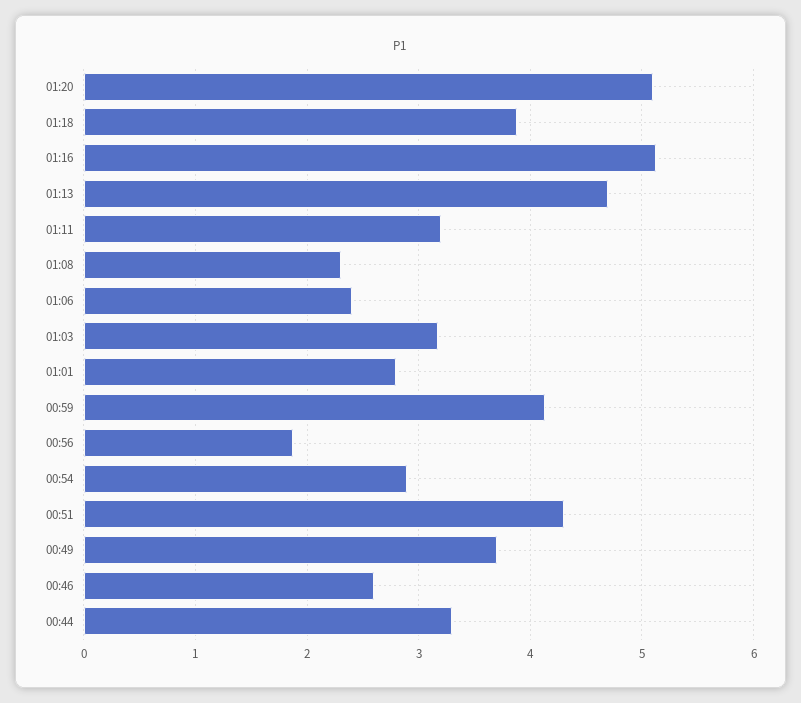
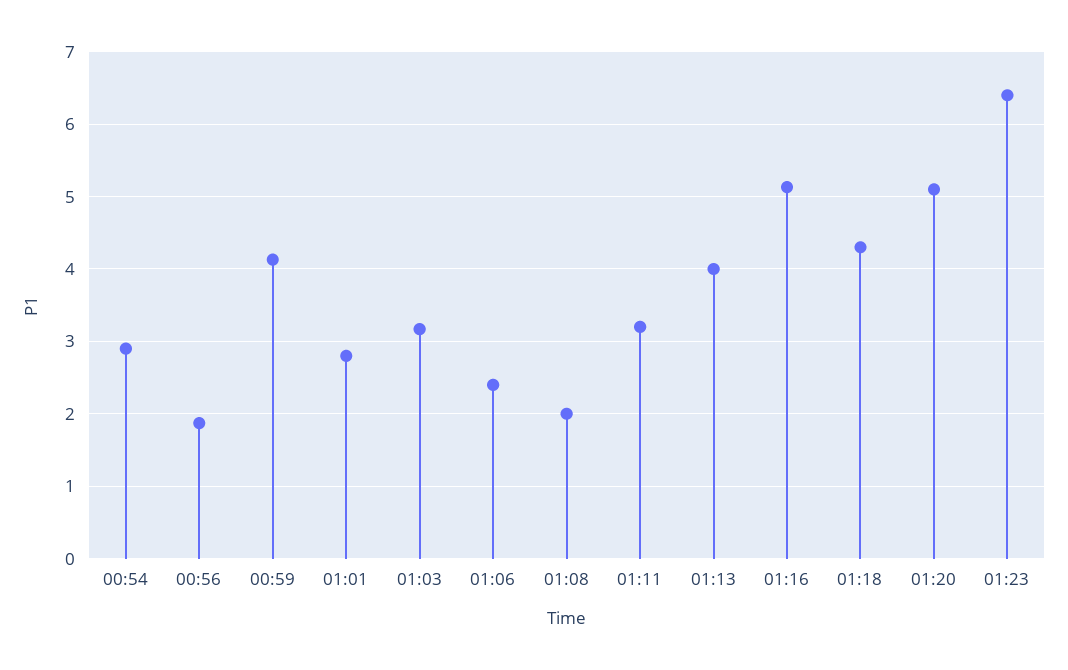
01:18: 3.9 -> 4.3
01:13: 4.7 -> 4
01:08: 2.3 -> 2
00:51: 4.3 -> none
00:49: 3.7 -> none
00:46: 2.6 -> none
00:44: 3.3 -> none
01:23: none -> 6.4

